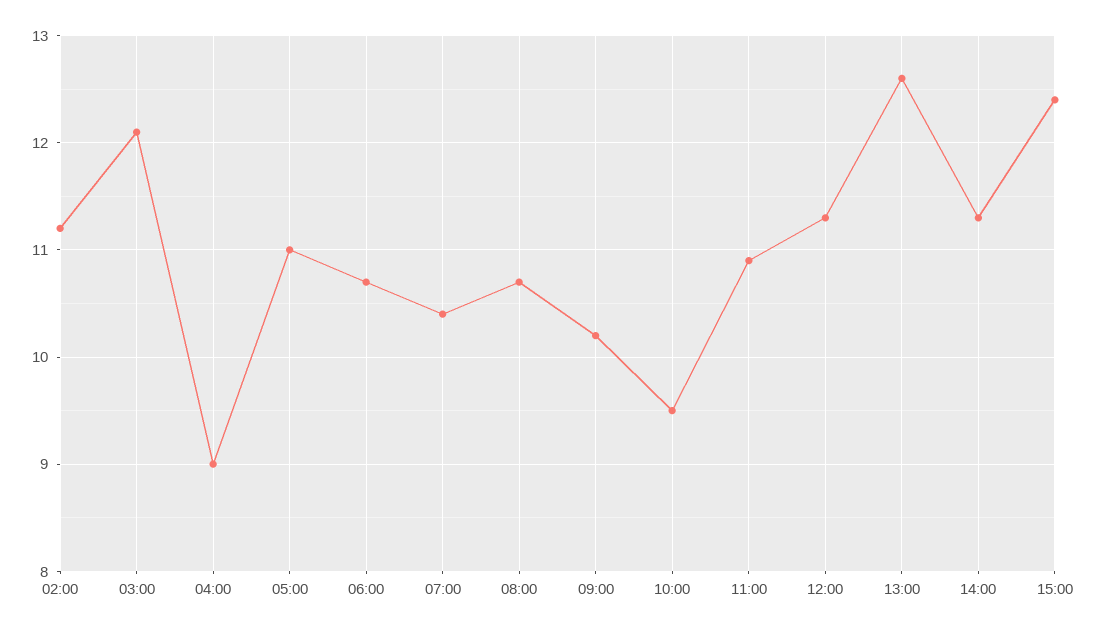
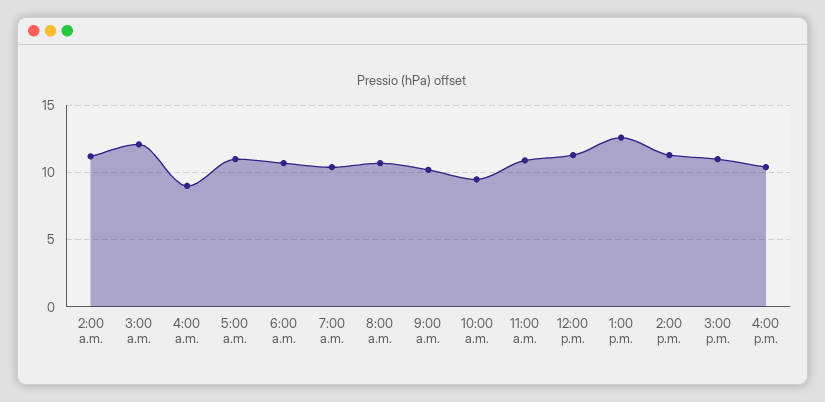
15:00: 12.4 -> 11
4:00 p.m.: none -> 10.5

